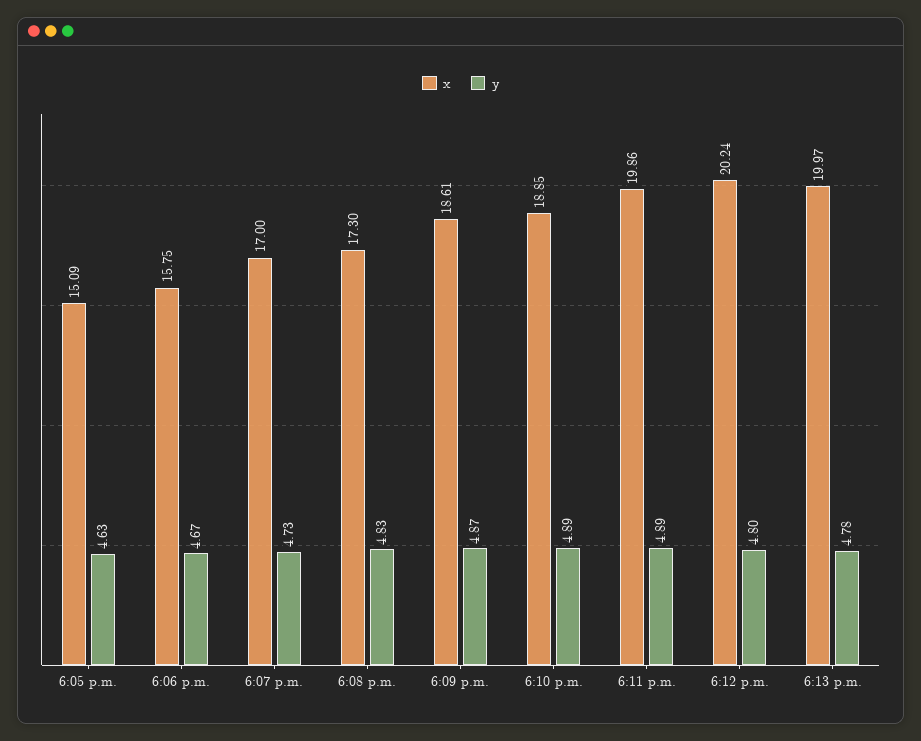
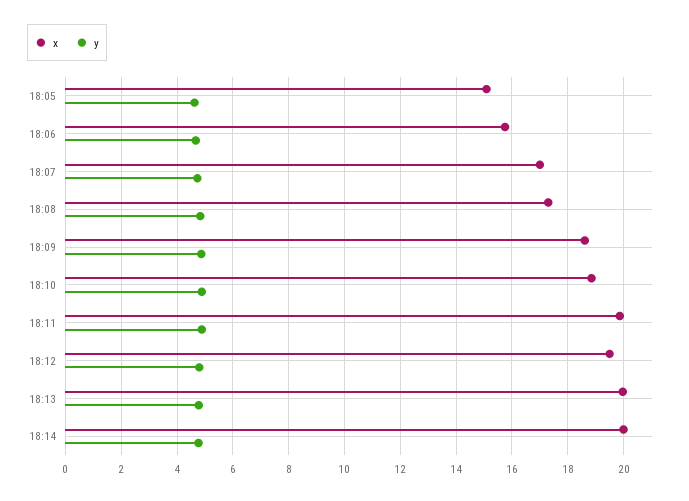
x, 6:12 p.m.: 20.24 -> 19.5
x, 18:14: none -> 20
y, 18:14: none -> 4.75

